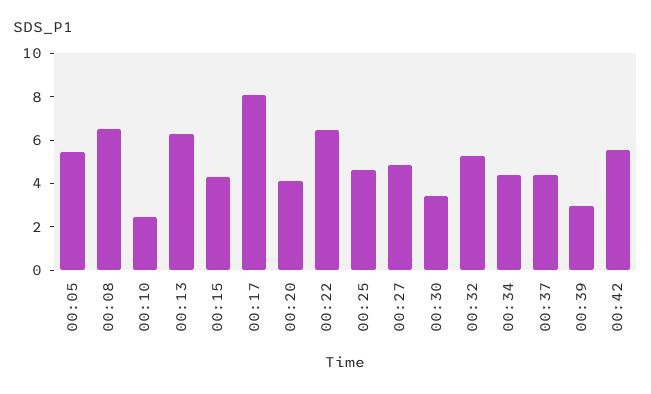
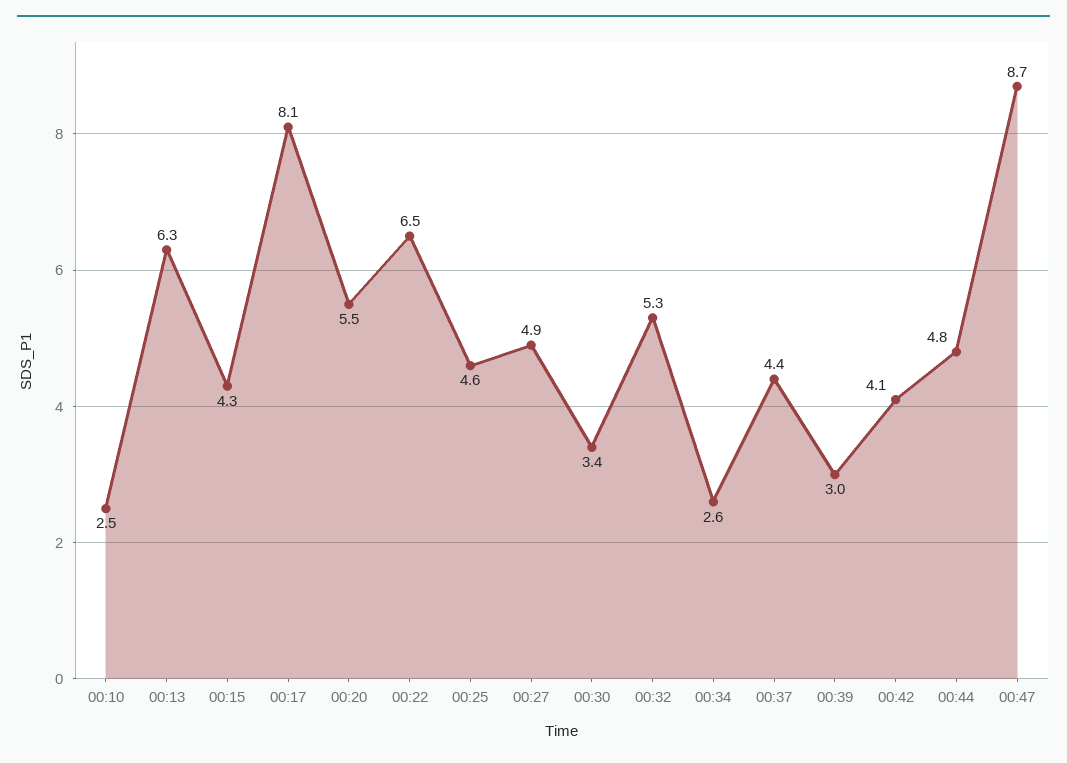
00:05: 5.5 -> none
00:08: 6.5 -> none
00:20: 4 -> 5.5
00:34: 4.5 -> 2.6
00:42: 5.5 -> 4.1
00:44: none -> 4.8
00:47: none -> 8.7

